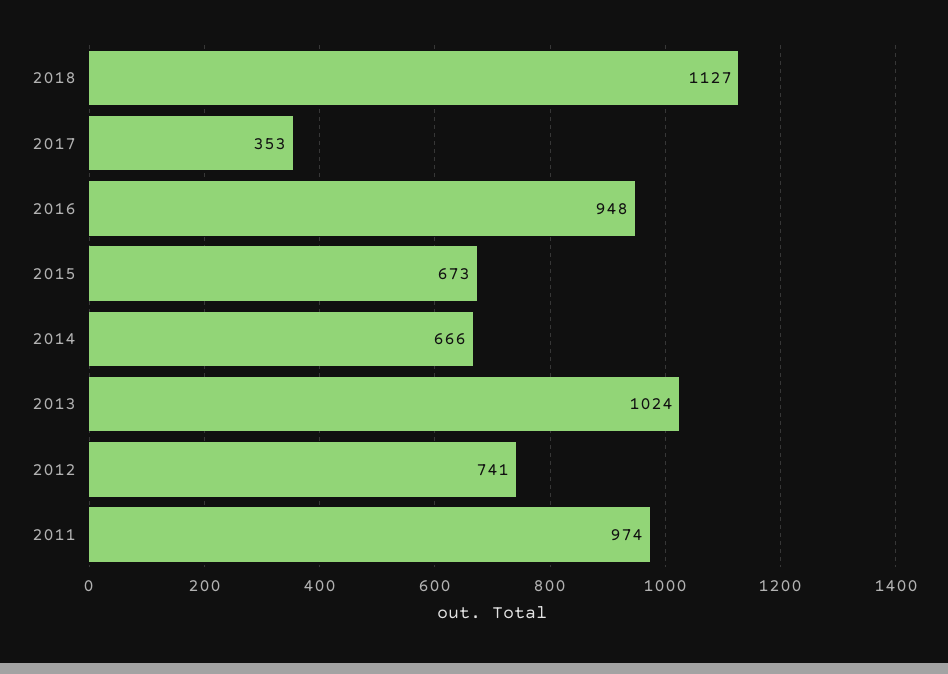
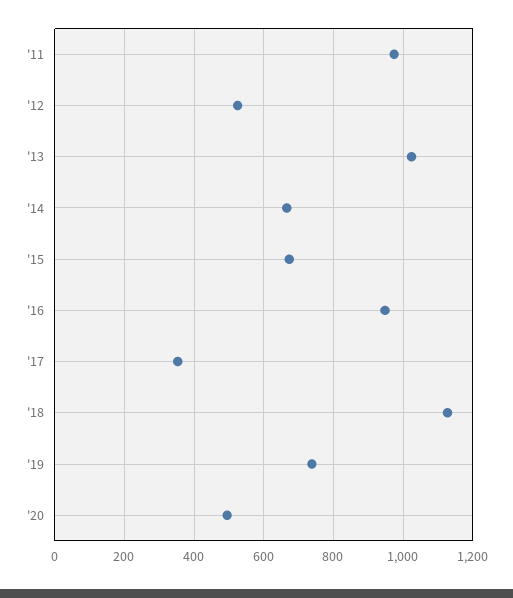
2012: 741 -> 520
'19: none -> 740
'20: none -> 500

